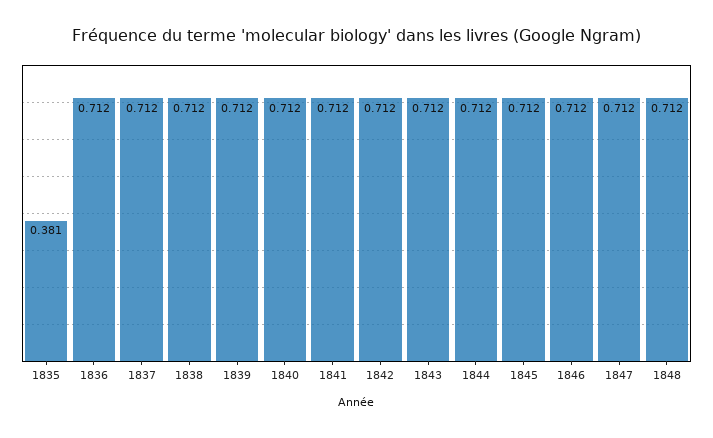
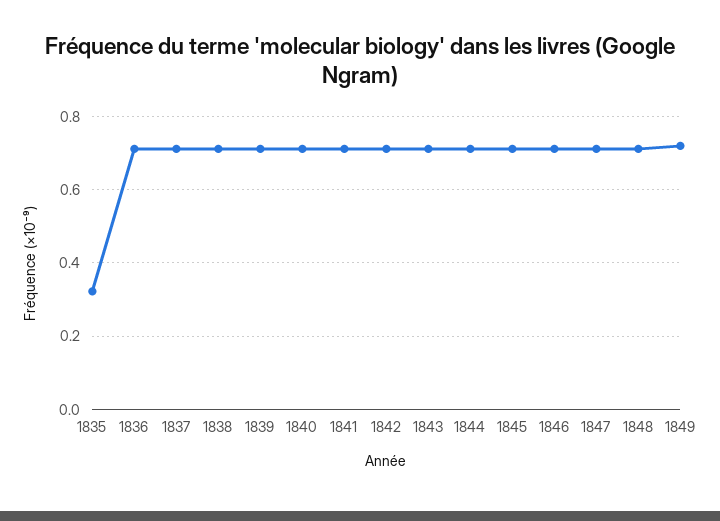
1835: 0.381 -> 0.32
1849: none -> 0.72

